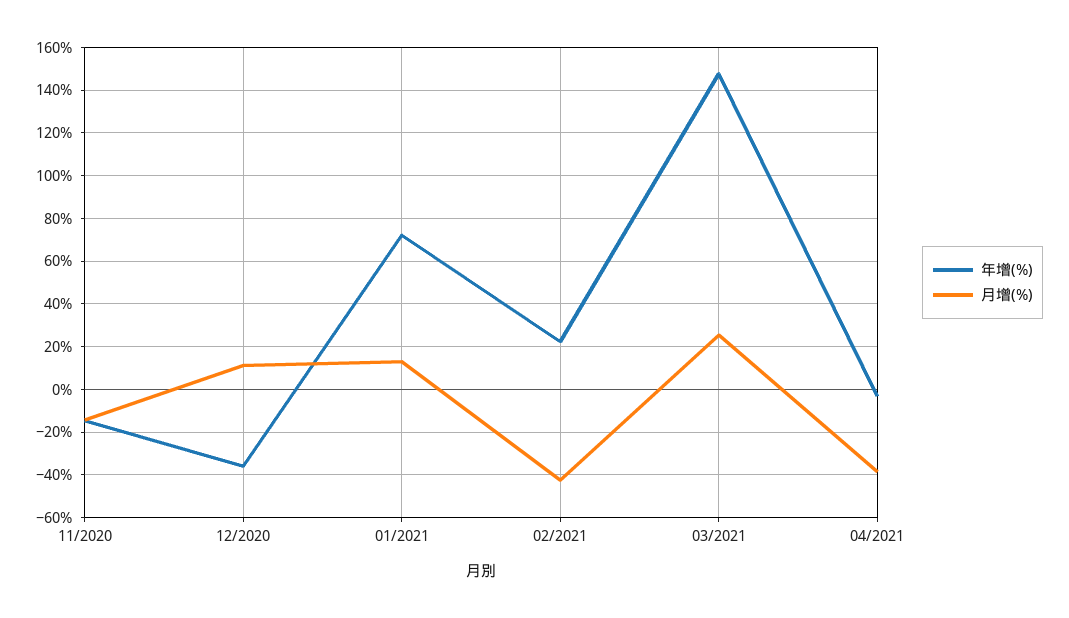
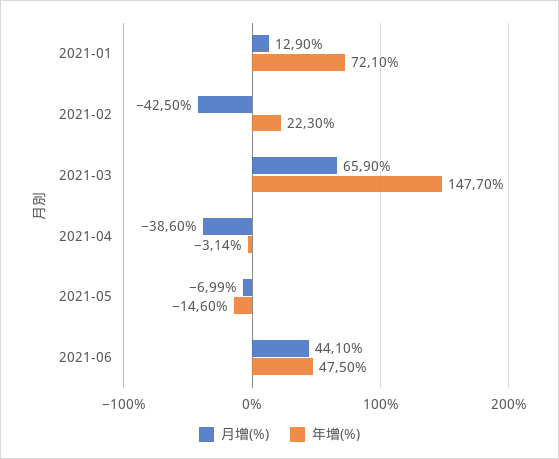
年增(%), 11/2020: -15 -> none
月增(%), 11/2020: -15 -> none
年增(%), 12/2020: -35 -> none
月增(%), 12/2020: 10 -> none
月增(%), 03/2021: 25 -> 65.9
月增(%), 2021-05: none -> -6.99
年增(%), 2021-05: none -> -14.6
月增(%), 2021-06: none -> 44.1
年增(%), 2021-06: none -> 47.5

